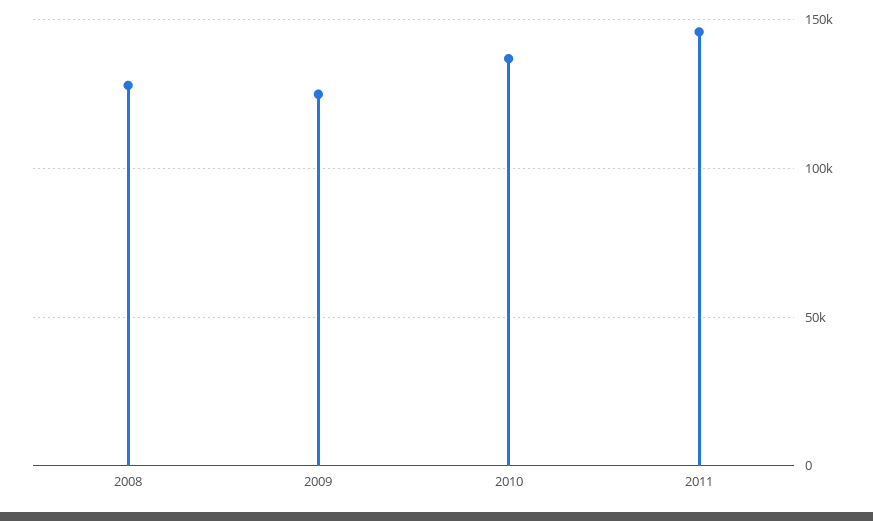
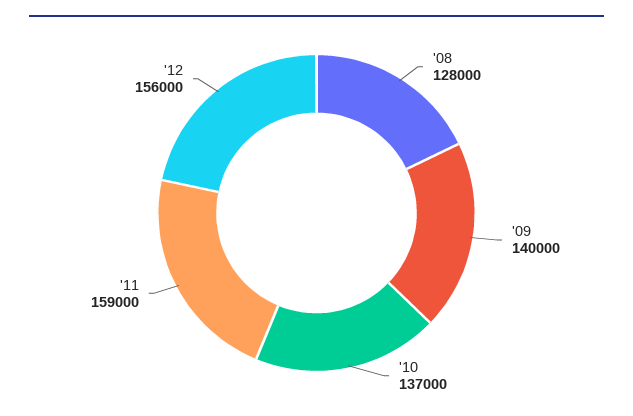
2009: 125000 -> 140000
2011: 145000 -> 159000
'12: none -> 156000

